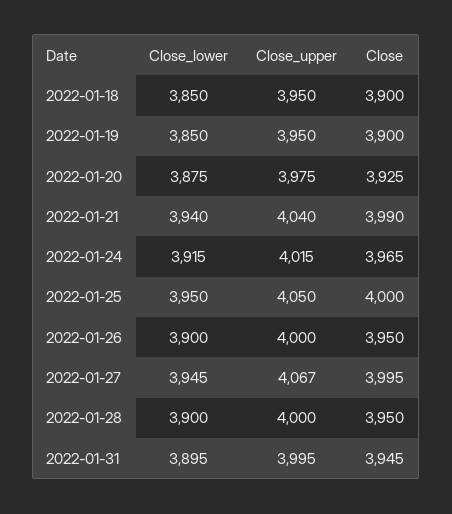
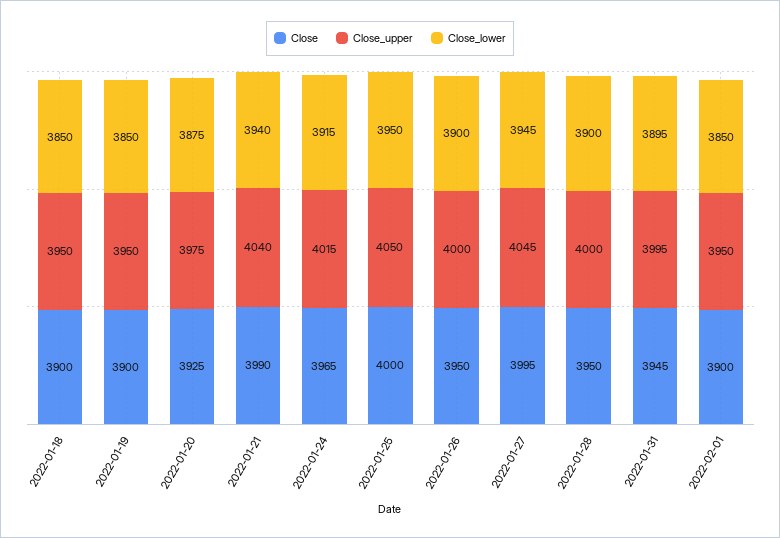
Close_upper, 2022-01-27: 4067 -> 4045
Close, 2022-02-01: none -> 3900
Close_upper, 2022-02-01: none -> 3950
Close_lower, 2022-02-01: none -> 3850

